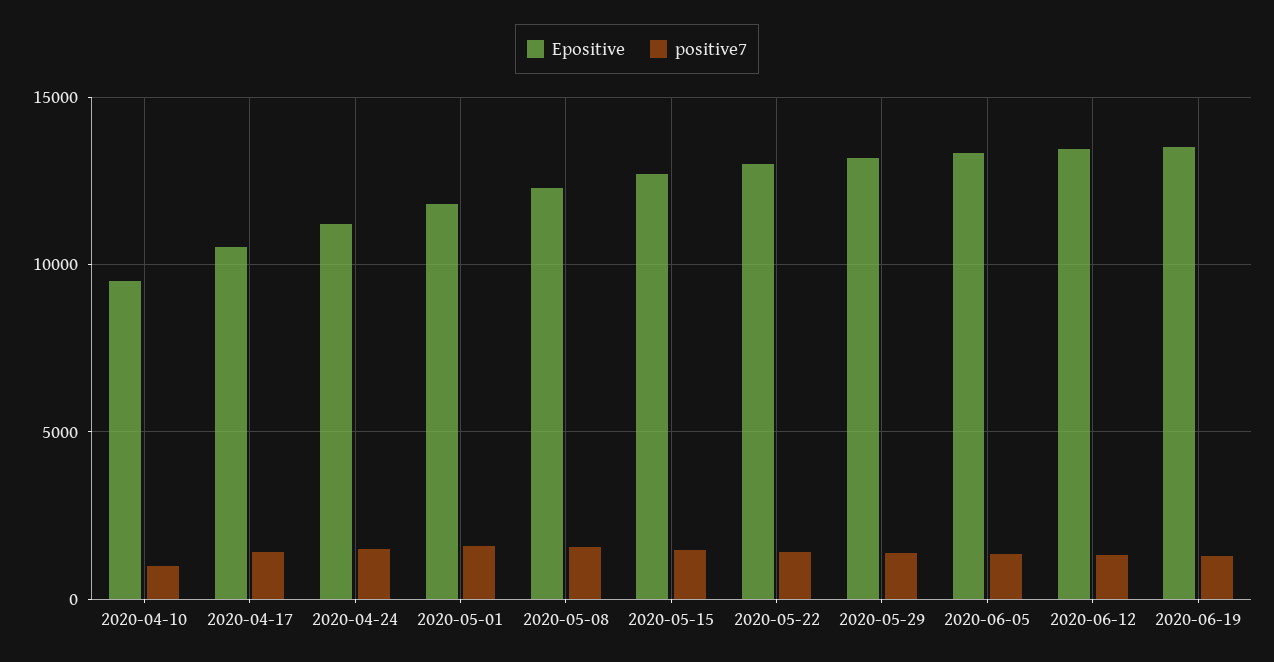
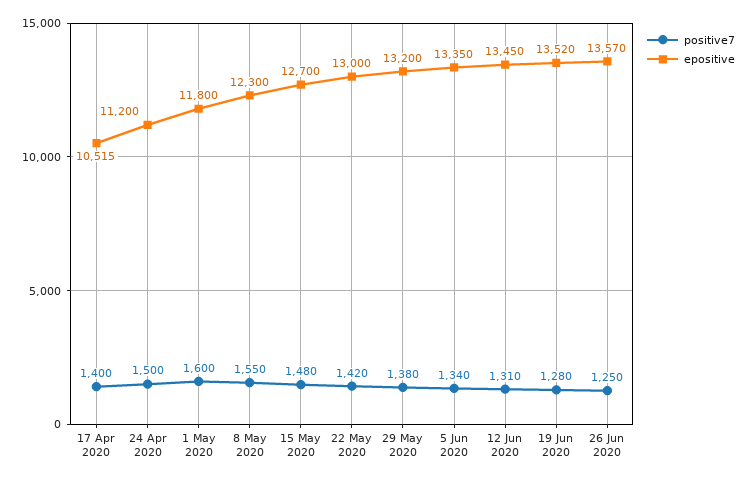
Epositive, 2020-04-10: 9500 -> none
positive7, 2020-04-10: 1000 -> none
positive7, 26 Jun 2020: none -> 1250
Epositive, 26 Jun 2020: none -> 13570

